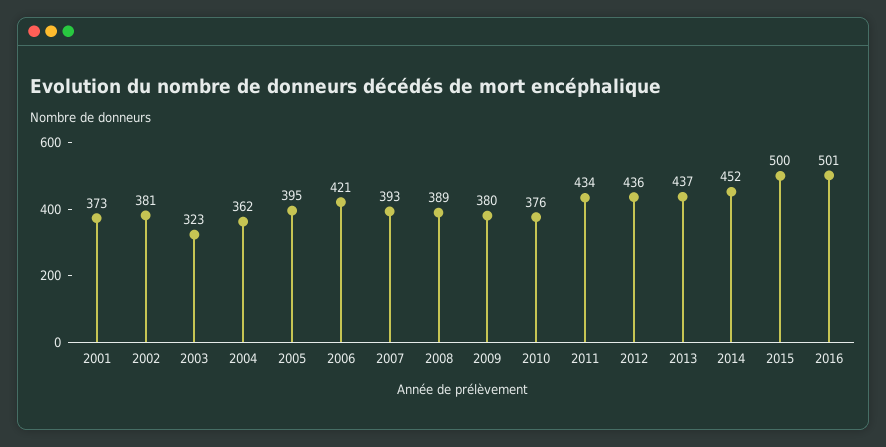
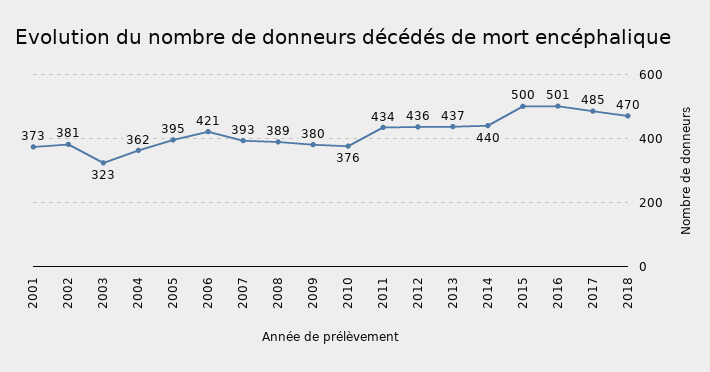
2014: 452 -> 440
2017: none -> 485
2018: none -> 470

